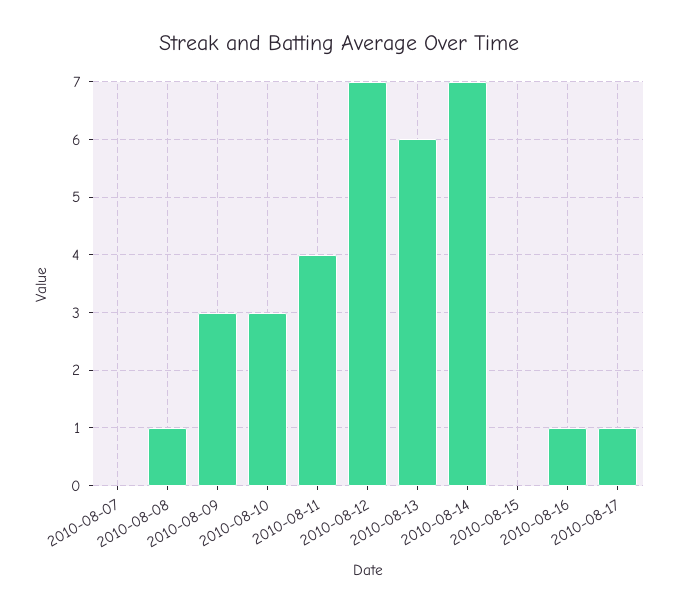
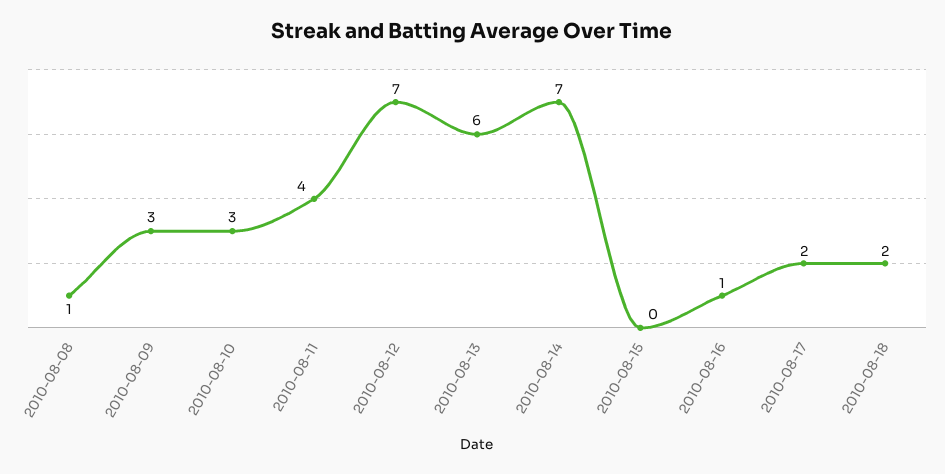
2010-08-07: 0 -> none
2010-08-17: 1 -> 2
2010-08-18: none -> 2

